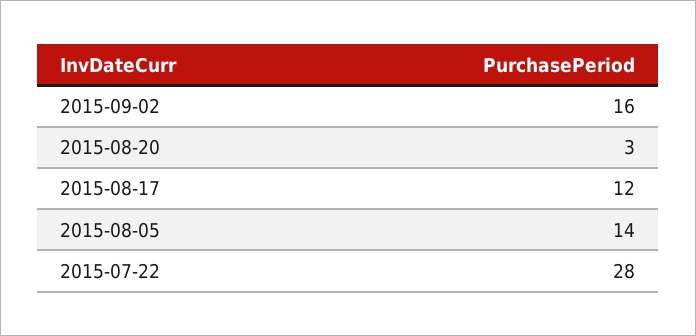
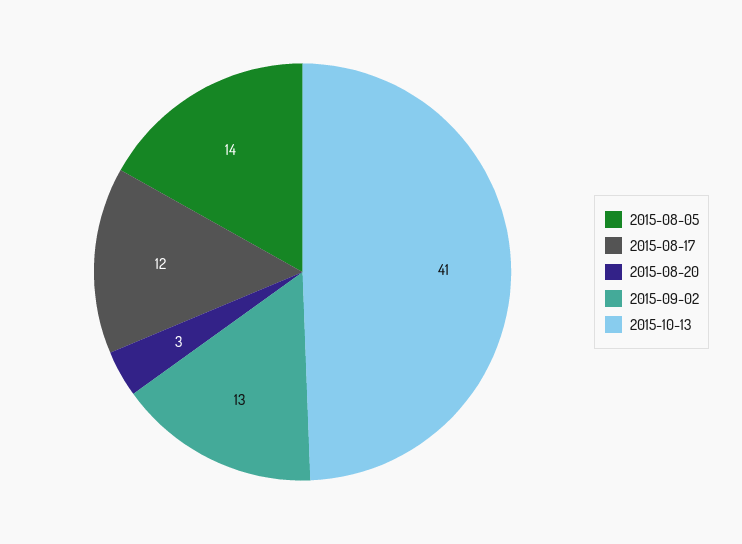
2015-09-02: 16 -> 13
2015-07-22: 28 -> none
2015-10-13: none -> 41

